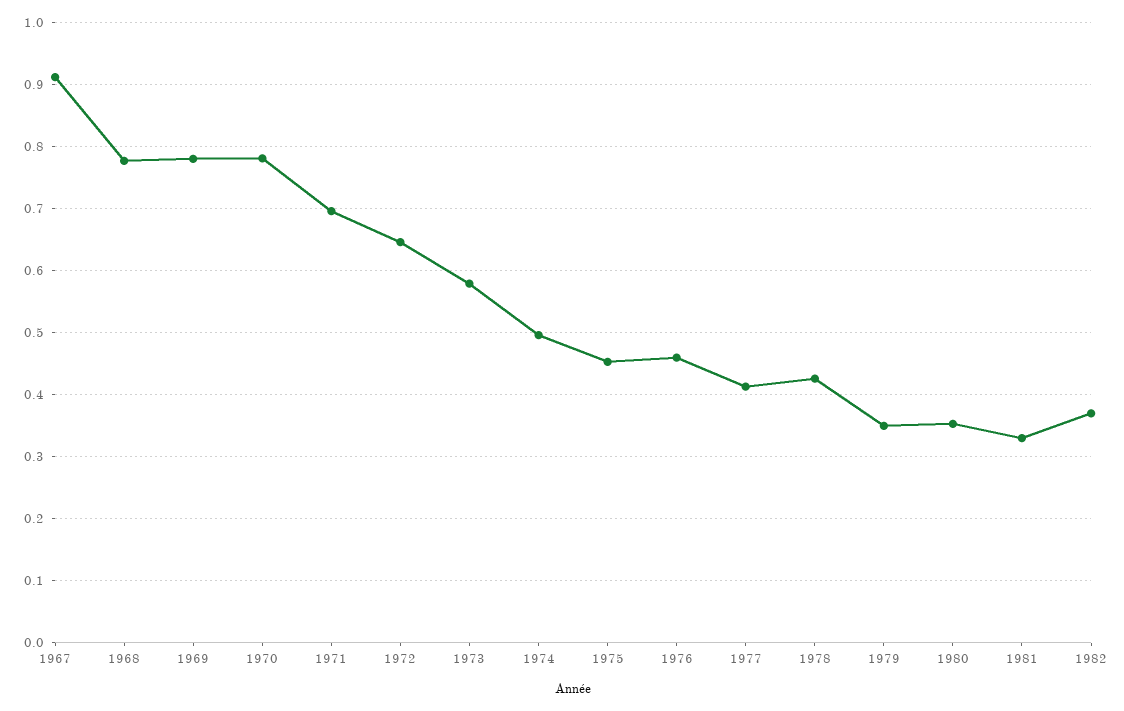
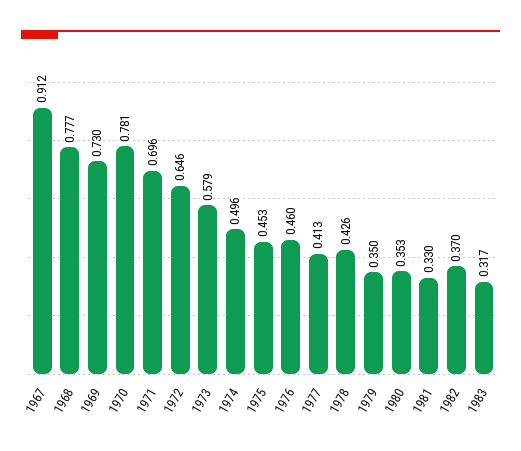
1969: 0.78 -> 0.73
1983: none -> 0.317

